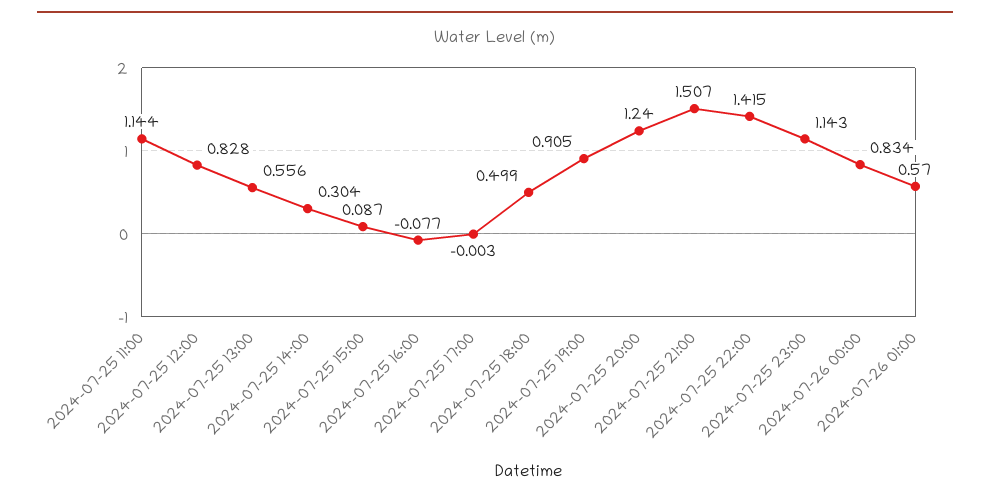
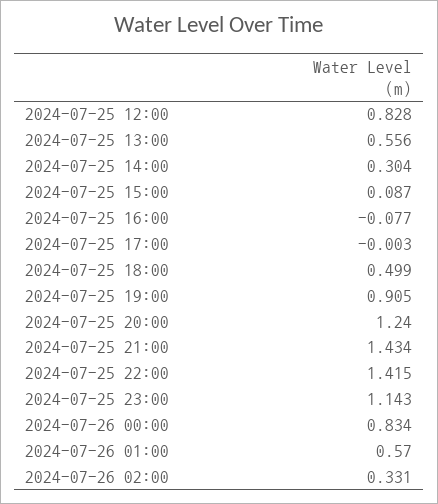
2024-07-25 11:00: 1.144 -> none
2024-07-25 21:00: 1.507 -> 1.434
2024-07-26 02:00: none -> 0.331

